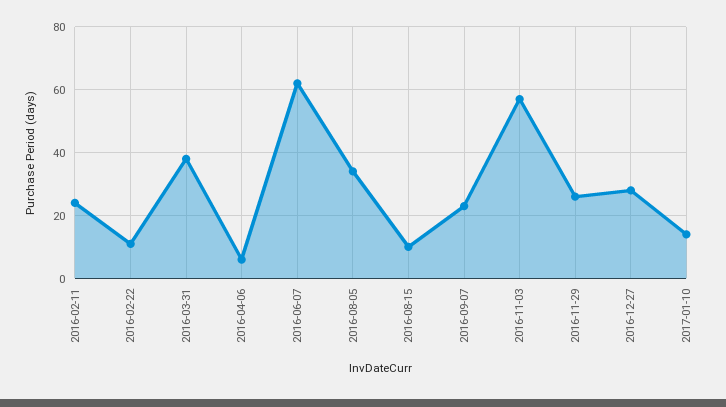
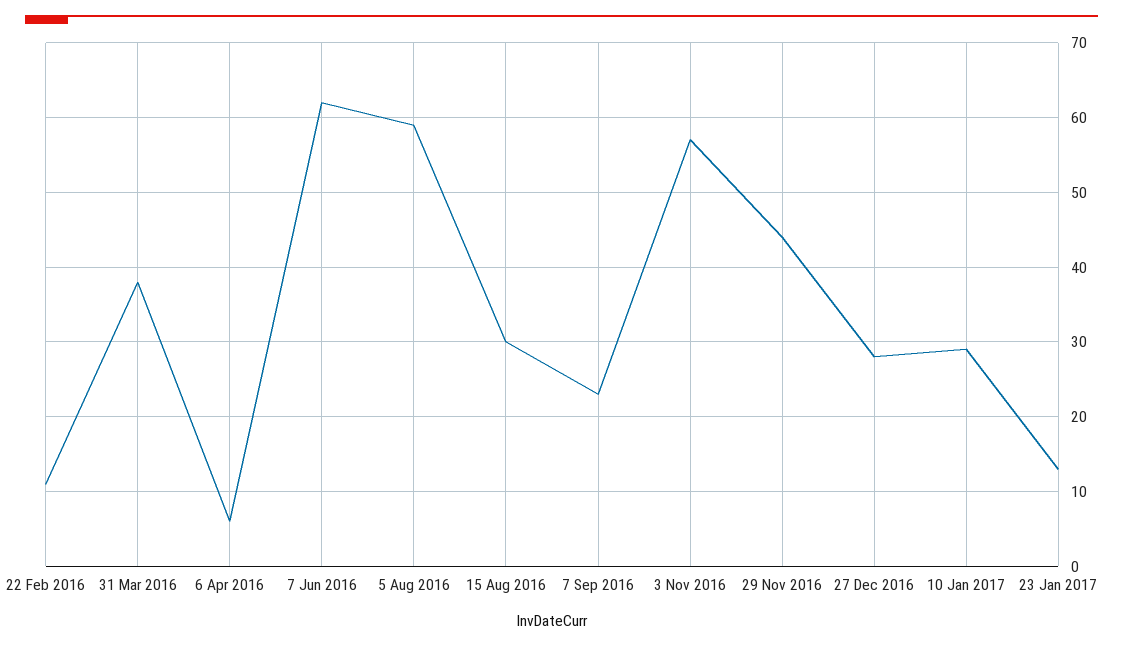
2016-02-11: 25 -> none
2016-08-05: 35 -> 59
2016-08-15: 10 -> 30
2016-11-29: 25 -> 44
2017-01-10: 15 -> 29
23 Jan 2017: none -> 13

